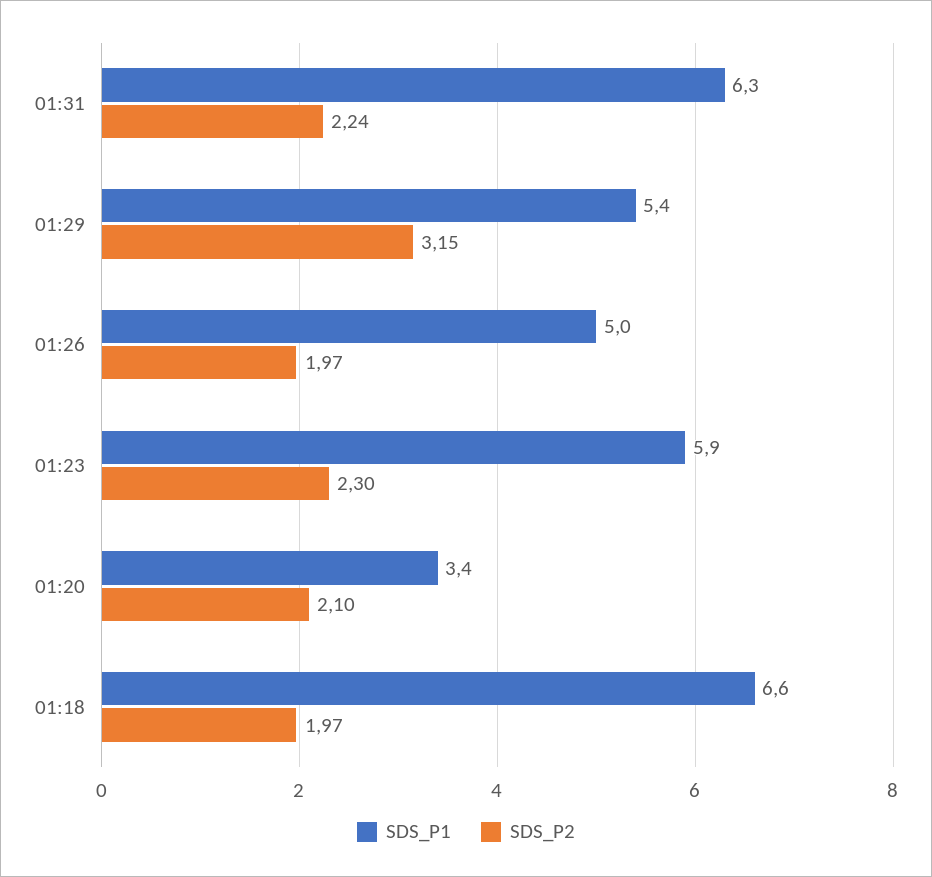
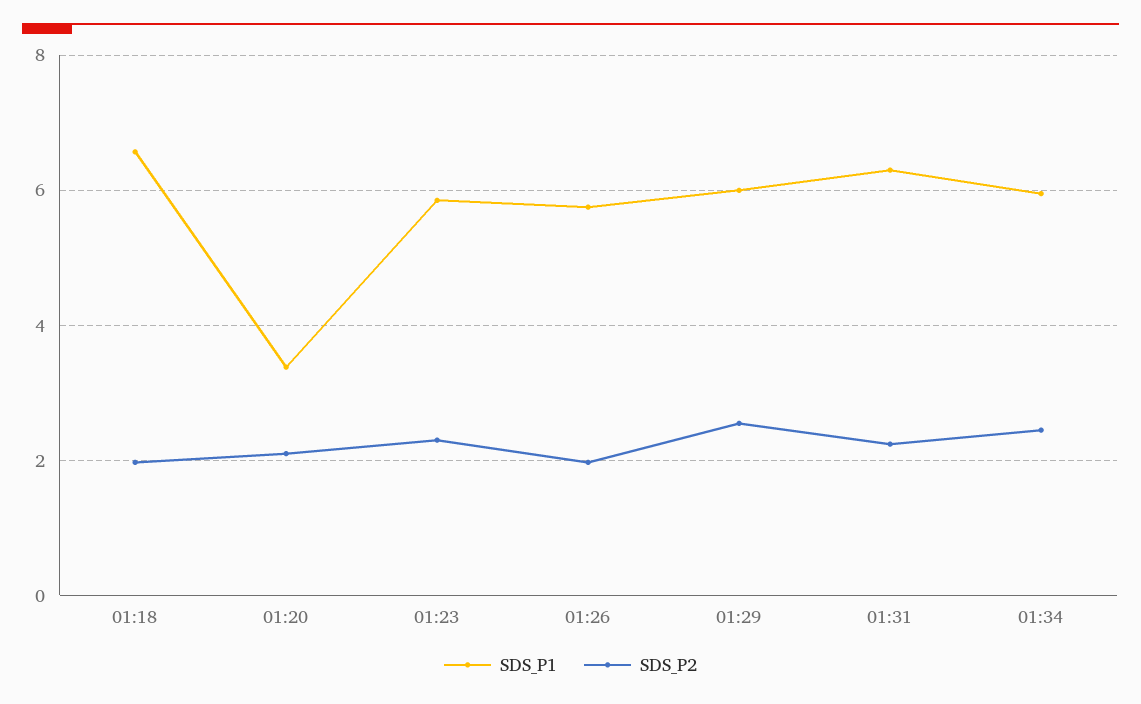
SDS_P1, 01:29: 5.4 -> 6
SDS_P2, 01:29: 3.15 -> 2.6
SDS_P1, 01:26: 5 -> 5.8
SDS_P1, 01:34: none -> 6
SDS_P2, 01:34: none -> 2.4

